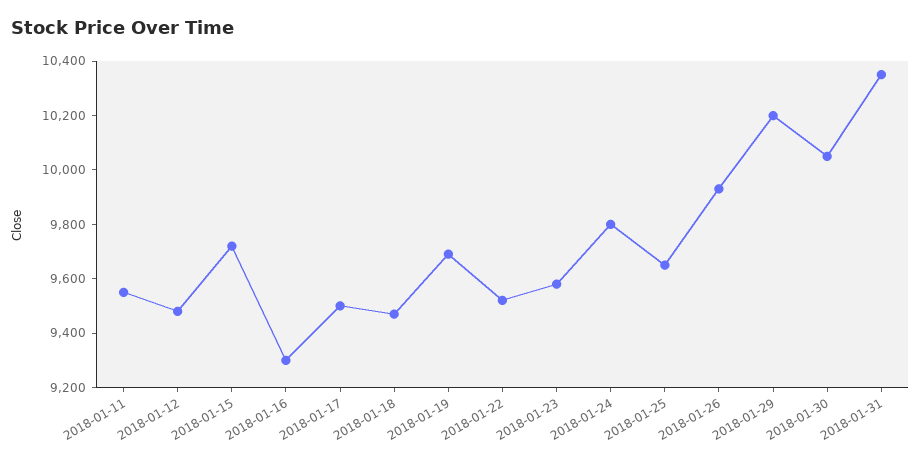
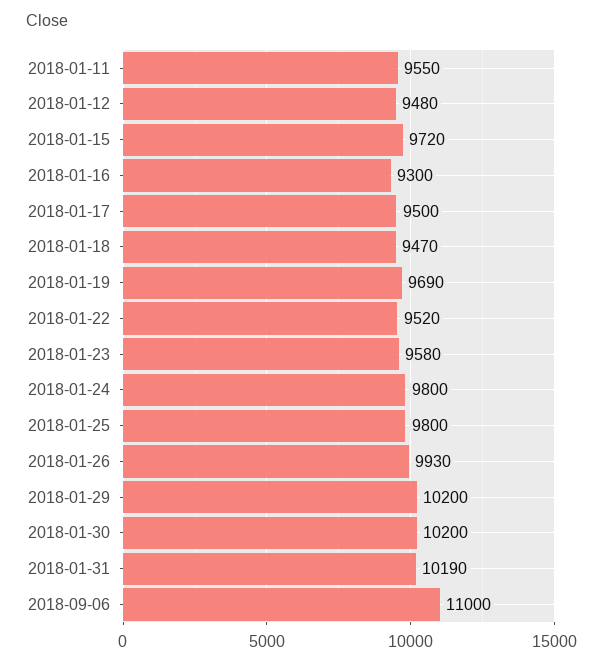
2018-01-25: 9650 -> 9800
2018-01-30: 10050 -> 10200
2018-01-31: 10350 -> 10190
2018-09-06: none -> 11000

